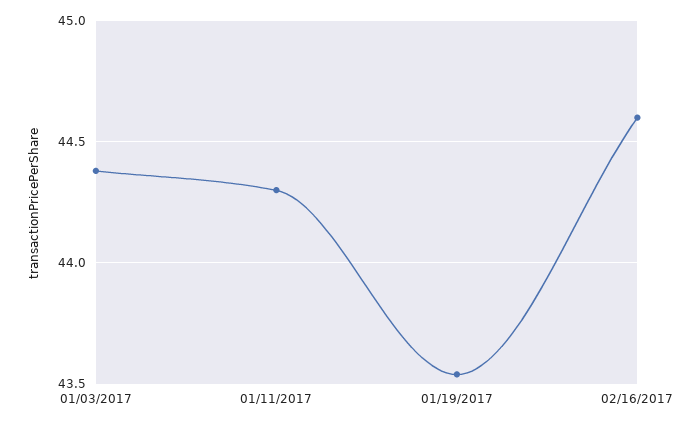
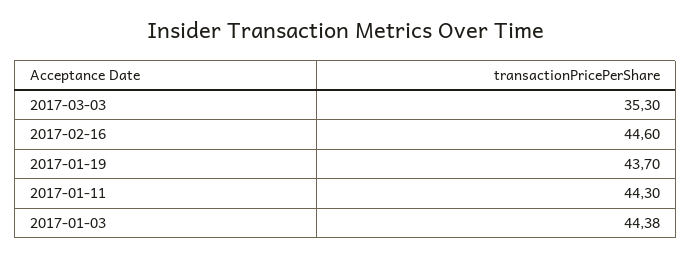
01/19/2017: 43.55 -> 43.7
2017-03-03: none -> 35.3

